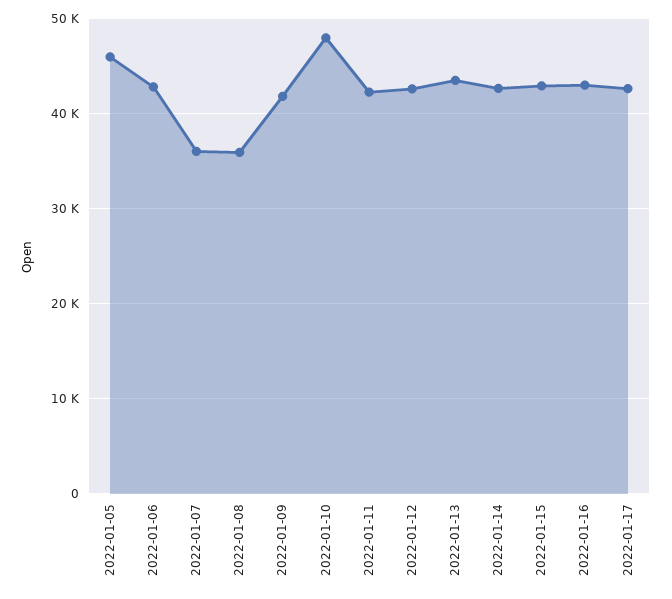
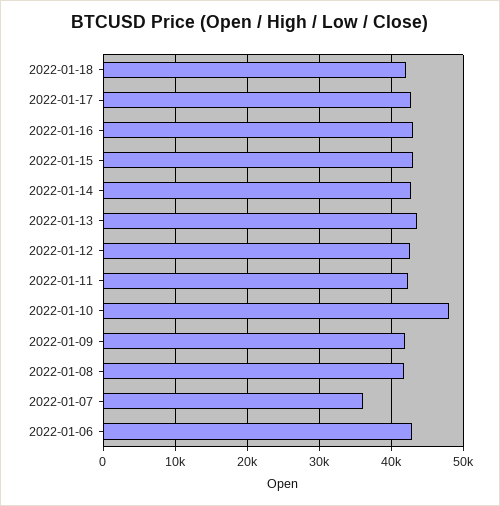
2022-01-05: 46000 -> none
2022-01-08: 36000 -> 42000
2022-01-18: none -> 42000

